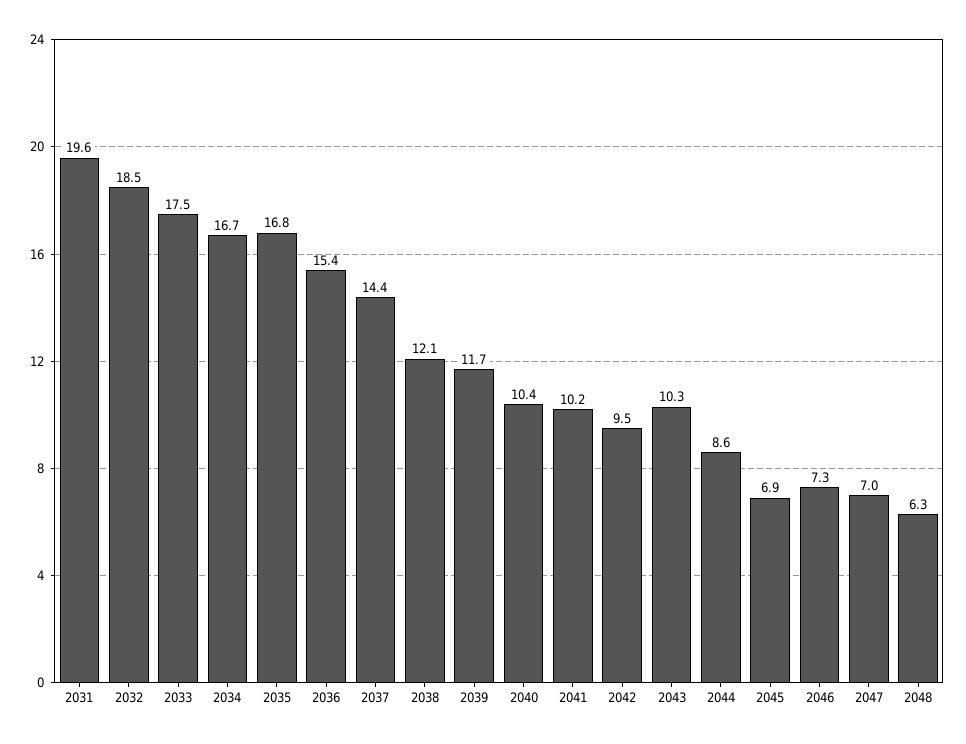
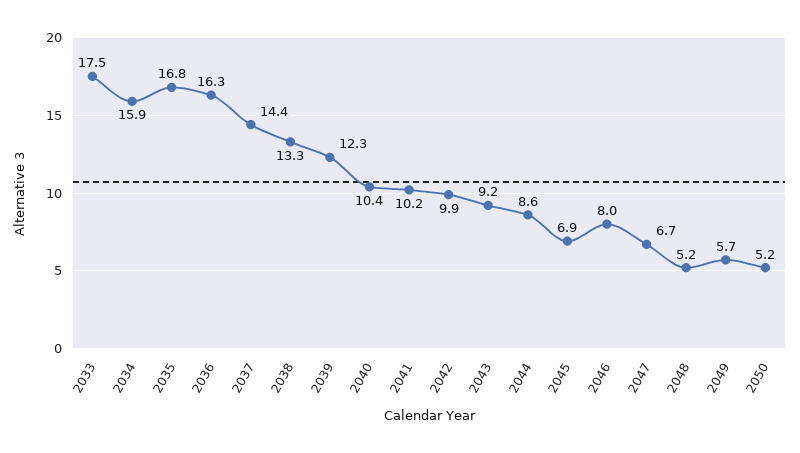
2031: 19.6 -> none
2032: 18.5 -> none
2034: 16.7 -> 15.9
2036: 15.4 -> 16.3
2038: 12.1 -> 13.3
2039: 11.7 -> 12.3
2042: 9.5 -> 9.9
2043: 10.3 -> 9.2
2046: 7.3 -> 8
2047: 7 -> 6.7
2048: 6.3 -> 5.2
2049: none -> 5.7
2050: none -> 5.2

